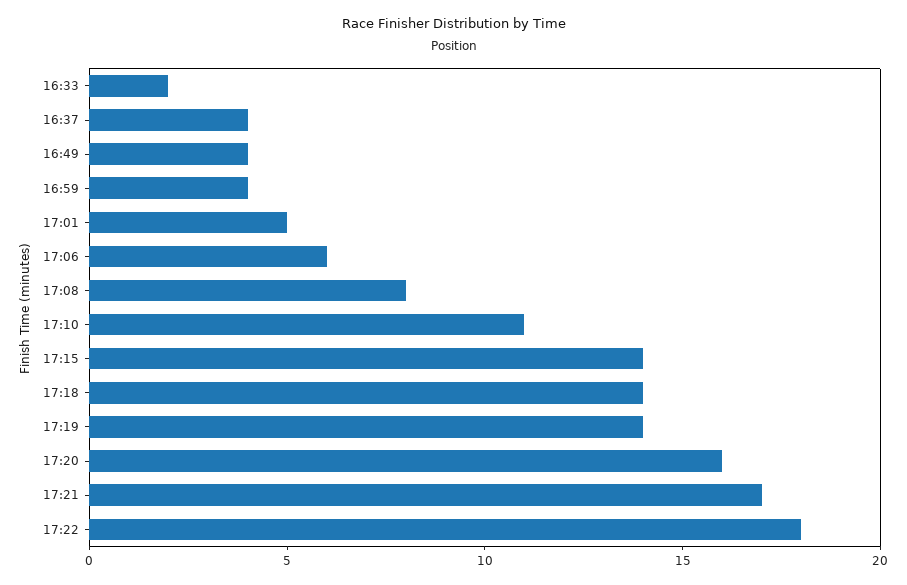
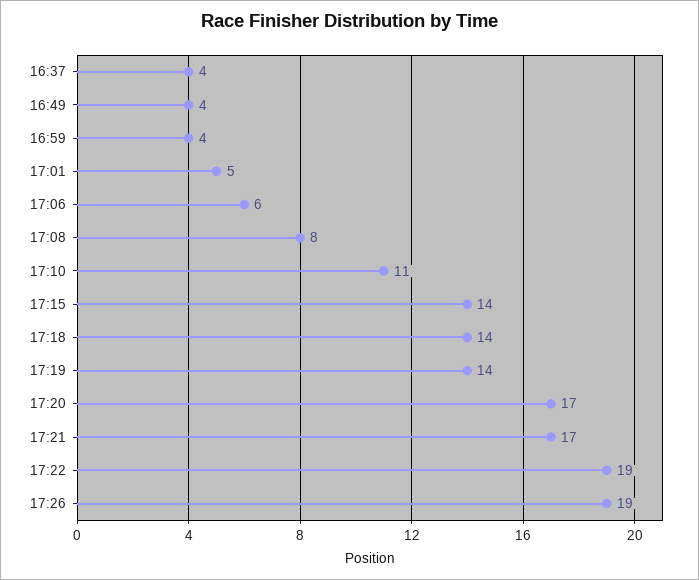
16:33: 2 -> none
17:20: 16 -> 17
17:22: 18 -> 19
17:26: none -> 19

